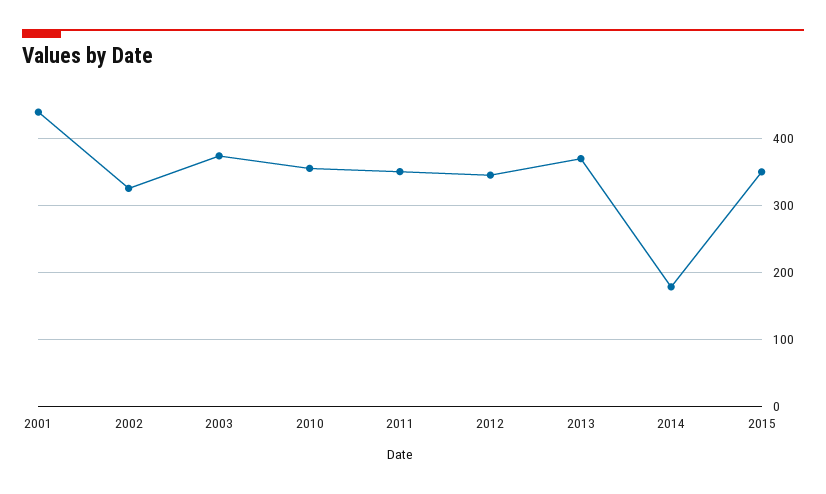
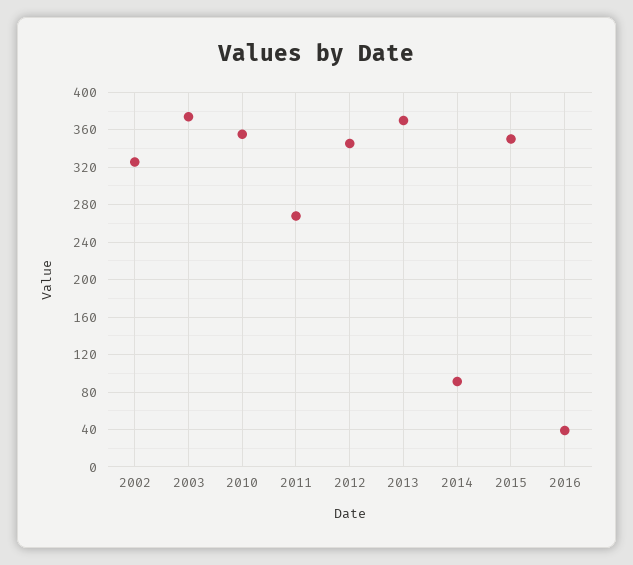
2001: 440 -> none
2011: 350 -> 270
2014: 180 -> 90
2016: none -> 40

